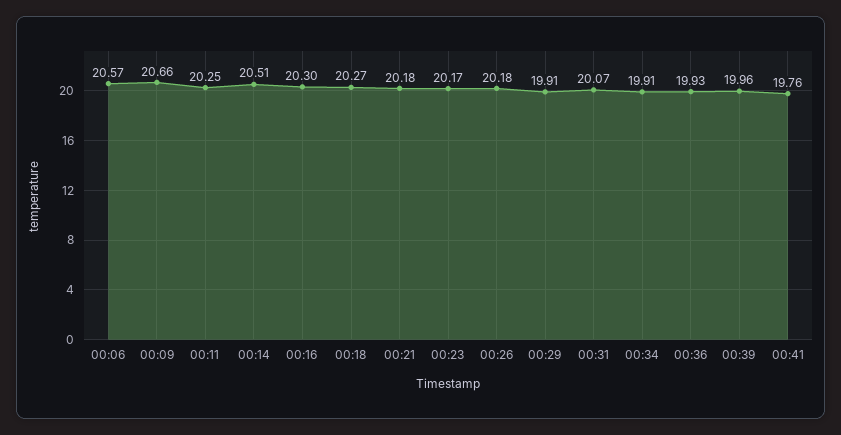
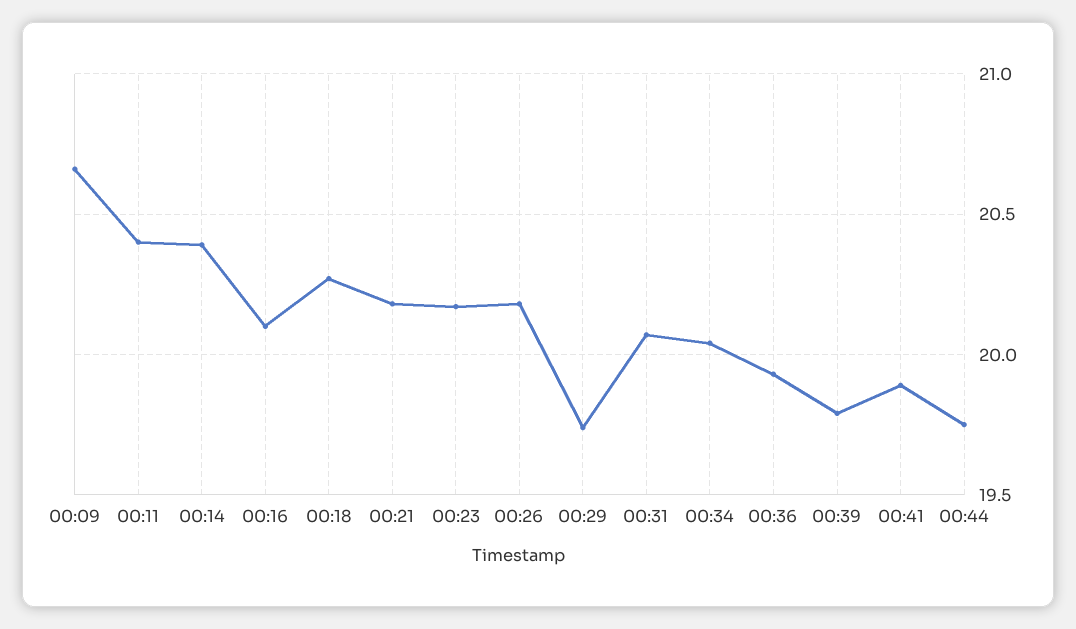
00:06: 20.57 -> none
00:11: 20.25 -> 20.4
00:14: 20.51 -> 20.4
00:16: 20.3 -> 20.1
00:29: 19.91 -> 19.75
00:34: 19.91 -> 20.05
00:39: 19.96 -> 19.8
00:41: 19.76 -> 19.9
00:44: none -> 19.75

